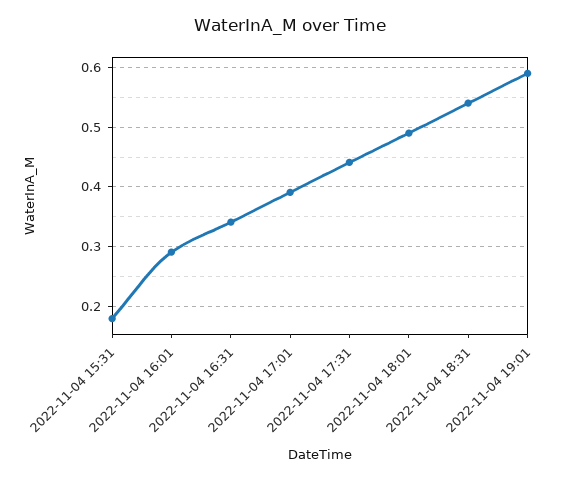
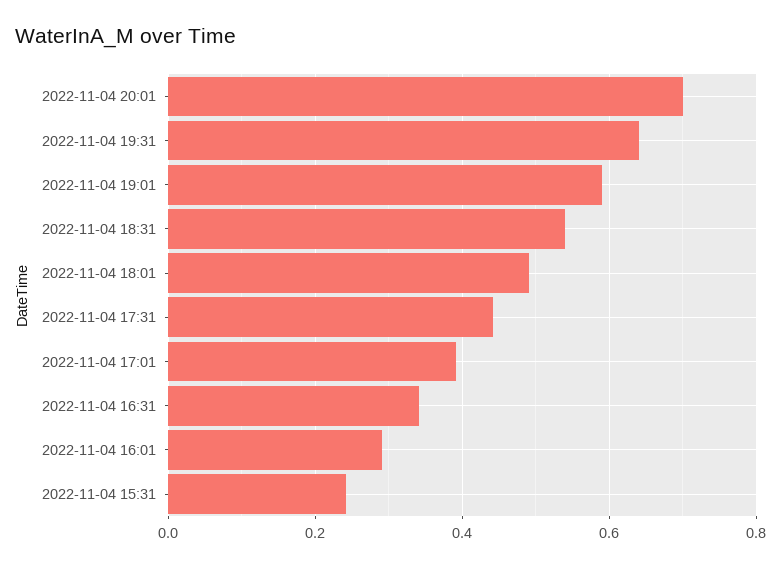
2022-11-04 15:31: 0.18 -> 0.24
2022-11-04 20:01: none -> 0.7
2022-11-04 19:31: none -> 0.64

